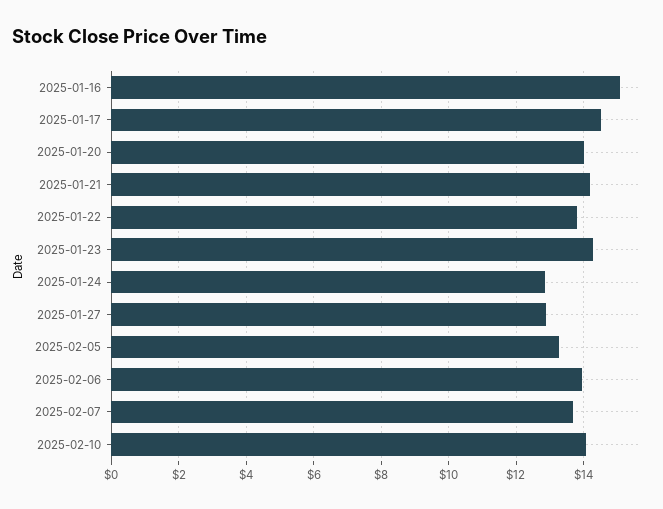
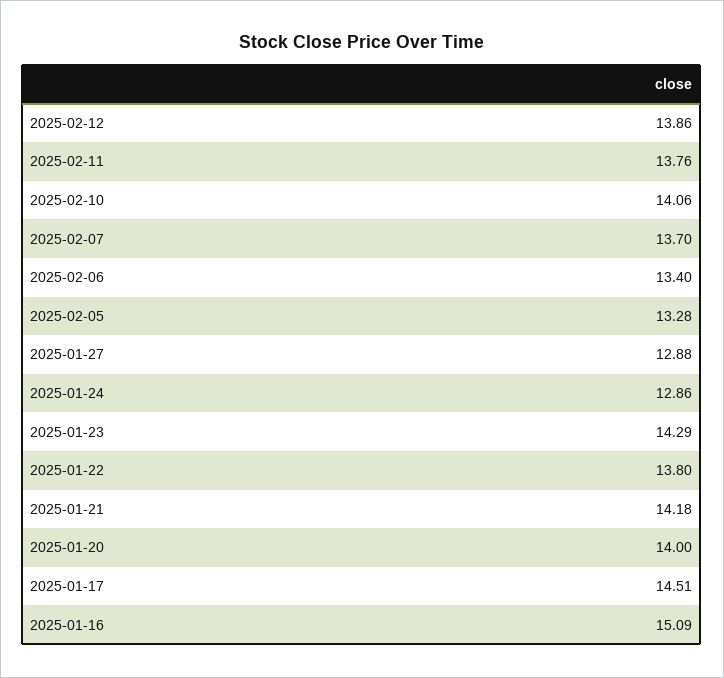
2025-02-06: 14 -> 13.4
2025-02-12: none -> 13.86
2025-02-11: none -> 13.76

